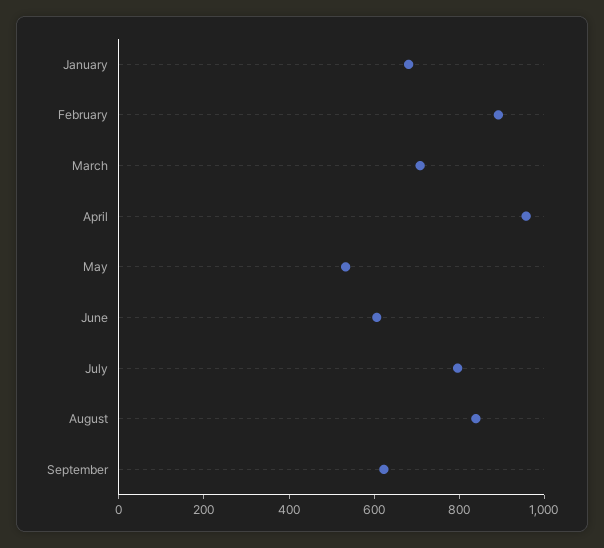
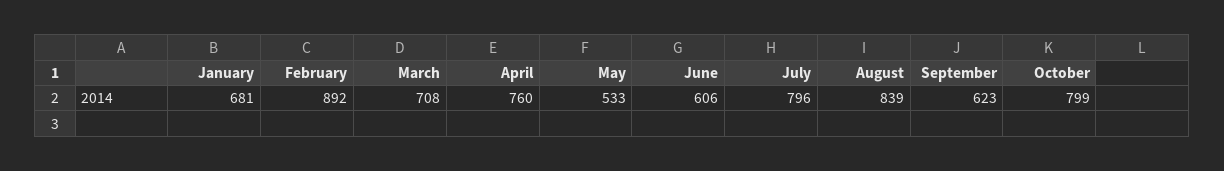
April: 950 -> 760
October: none -> 799

